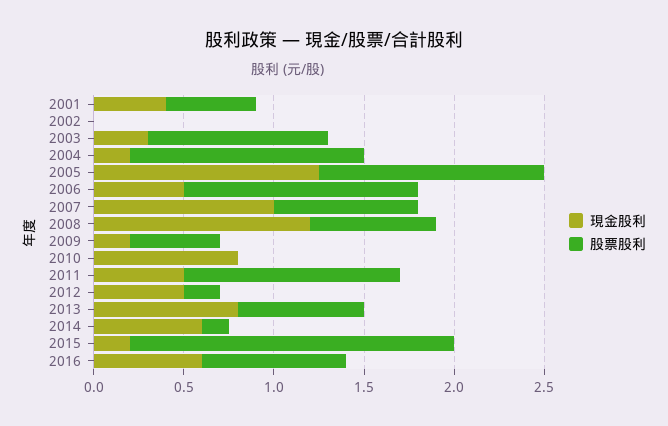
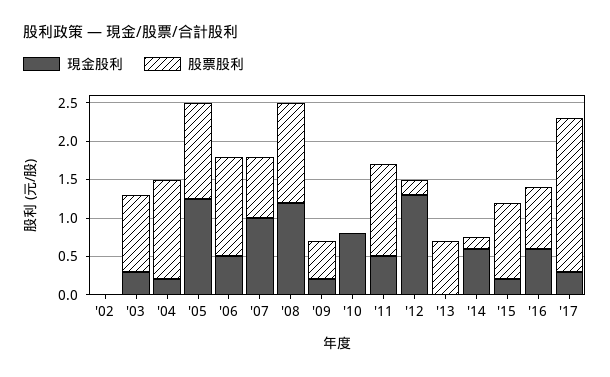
現金股利, 2001: 0.4 -> none
股票股利, 2001: 0.5 -> none
股票股利, 2008: 0.7 -> 1.25
現金股利, 2012: 0.5 -> 1.25
現金股利, 2013: 0.8 -> 0
股票股利, 2015: 1.8 -> 1
現金股利, '17: none -> 0.25
股票股利, '17: none -> 2

